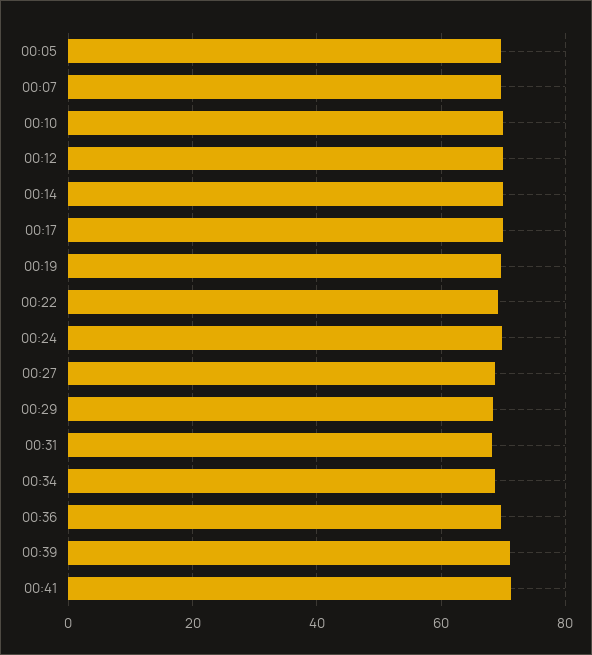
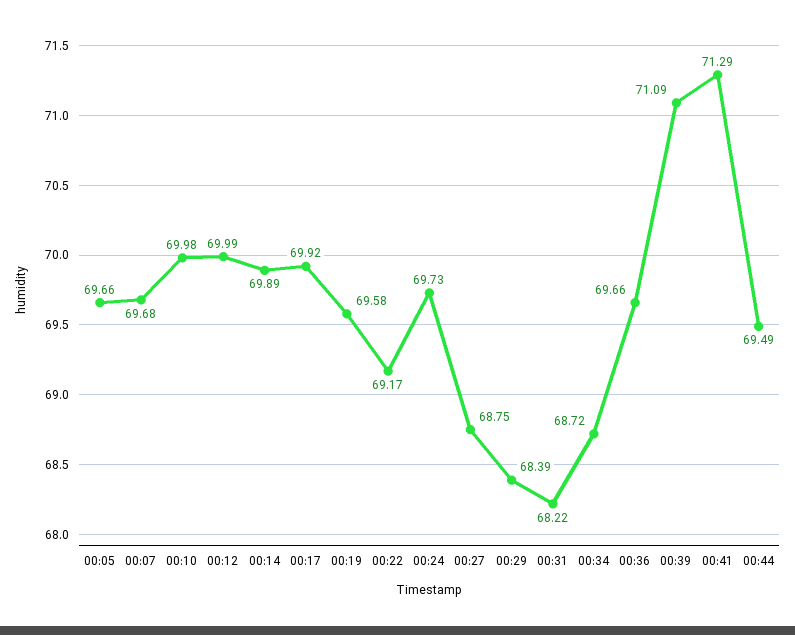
00:44: none -> 69.49

